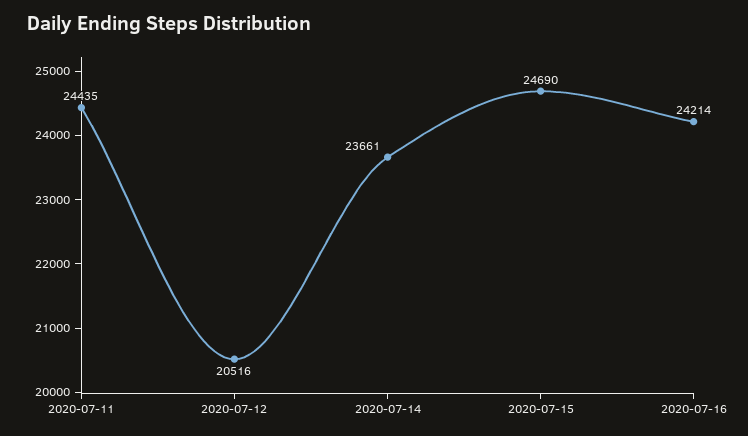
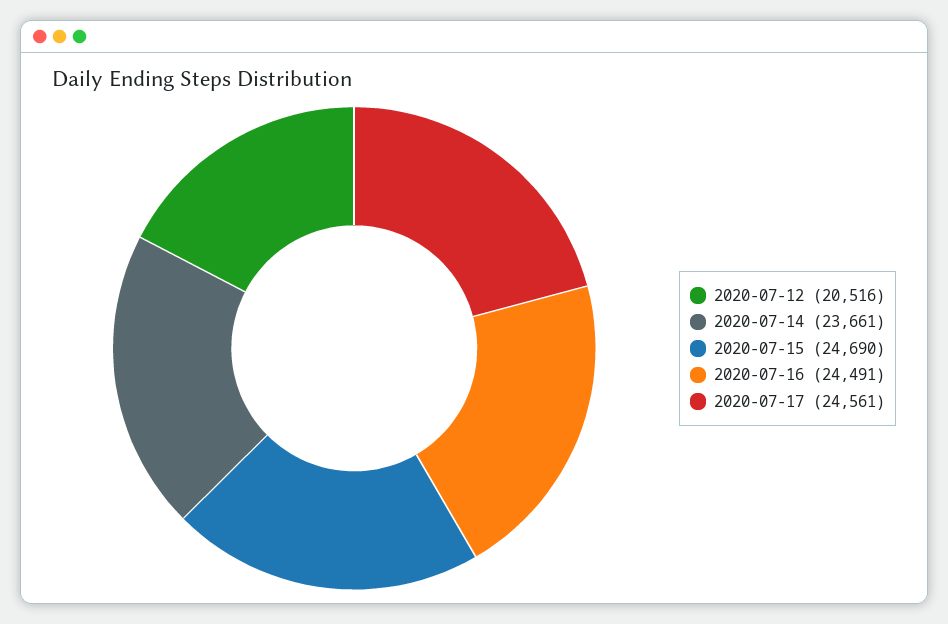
2020-07-11: 24435 -> none
2020-07-16: 24214 -> 24491
2020-07-17: none -> 24561

